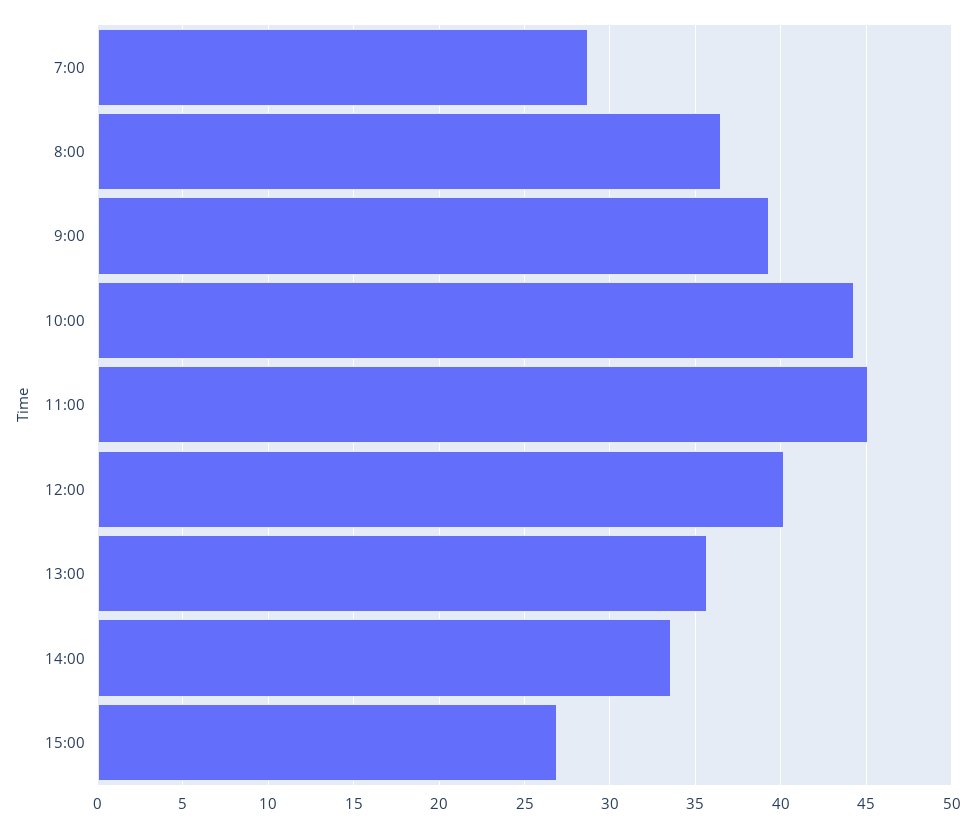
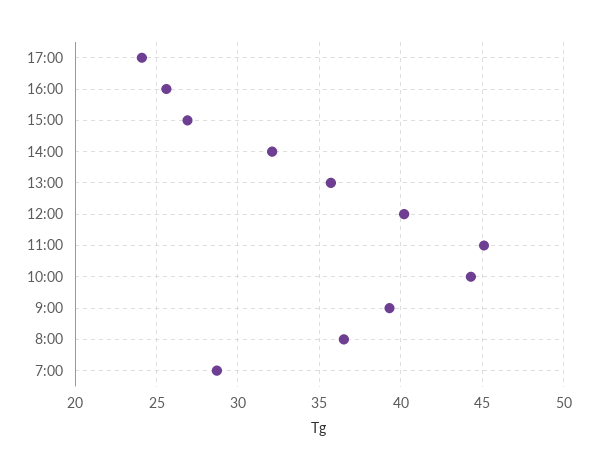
14:00: 33.5 -> 32
17:00: none -> 24
16:00: none -> 25.5

